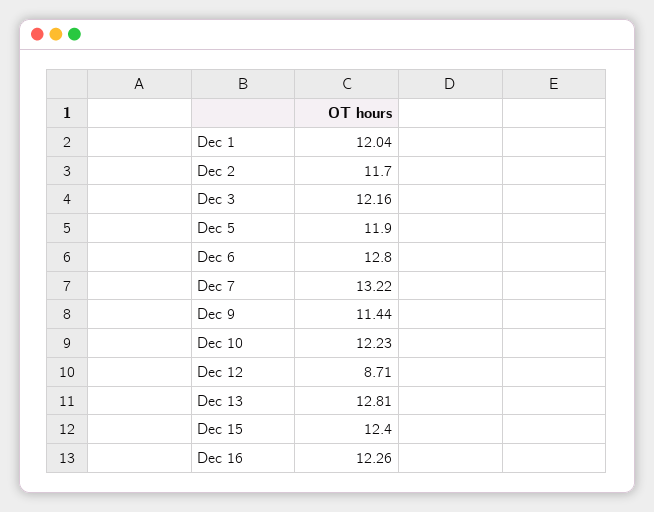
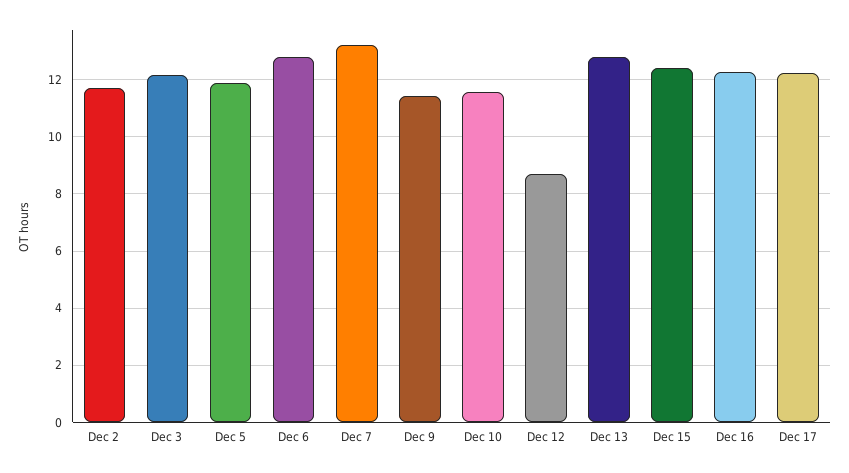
Dec 1: 12.04 -> none
Dec 10: 12.23 -> 11.5
Dec 17: none -> 12.25

